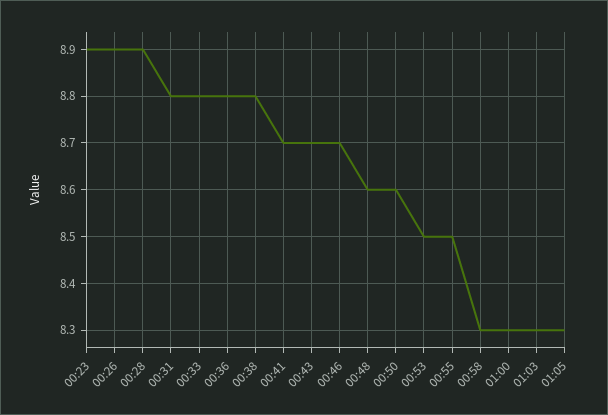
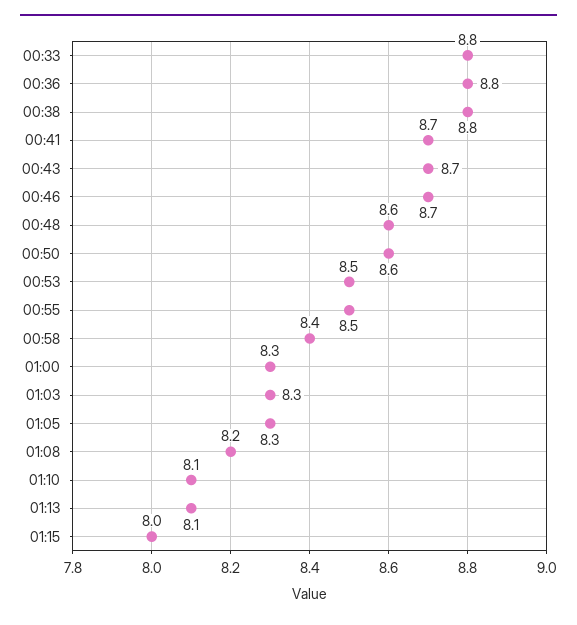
00:23: 8.9 -> none
00:26: 8.9 -> none
00:28: 8.9 -> none
00:31: 8.8 -> none
00:58: 8.3 -> 8.4
01:08: none -> 8.2
01:10: none -> 8.1
01:13: none -> 8.1
01:15: none -> 8

